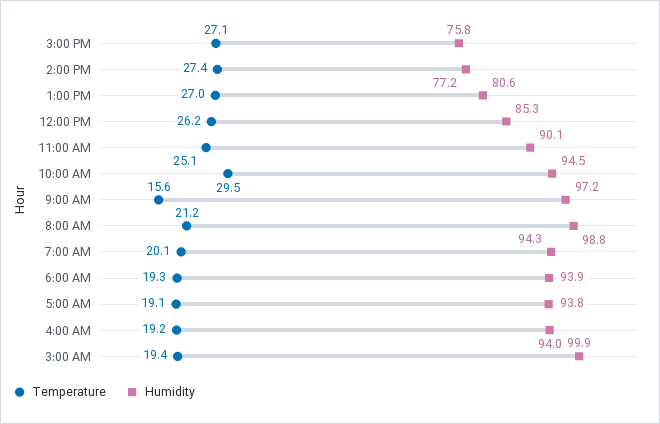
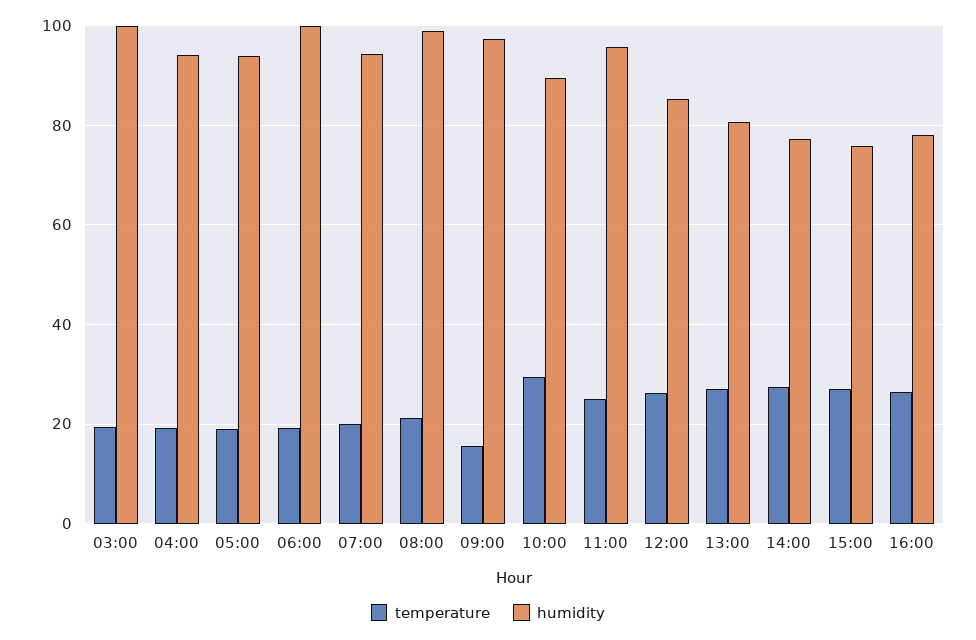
Humidity, 11:00 AM: 90.1 -> 96
Humidity, 10:00 AM: 94.5 -> 90
Humidity, 6:00 AM: 93.9 -> 100
Temperature, 16:00: none -> 26
Humidity, 16:00: none -> 78

